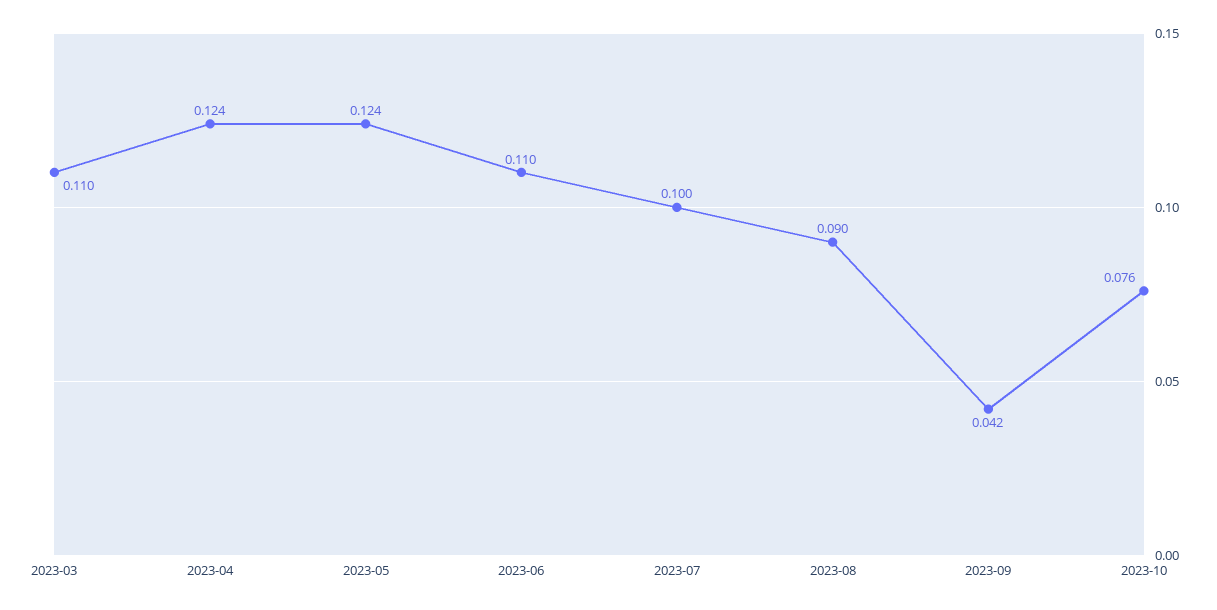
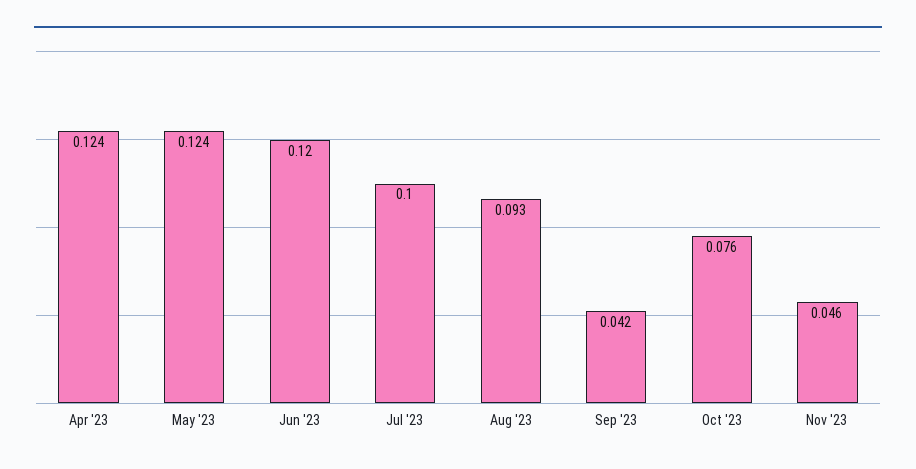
2023-03: 0.11 -> none
2023-06: 0.11 -> 0.12
2023-08: 0.09 -> 0.093
Nov '23: none -> 0.046

